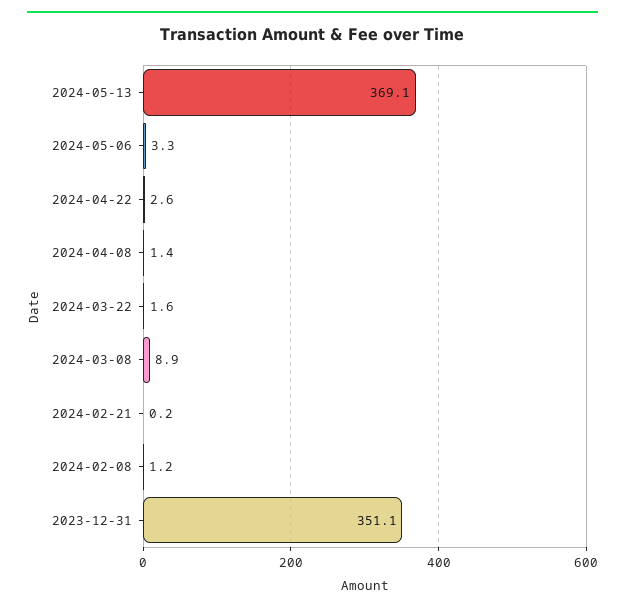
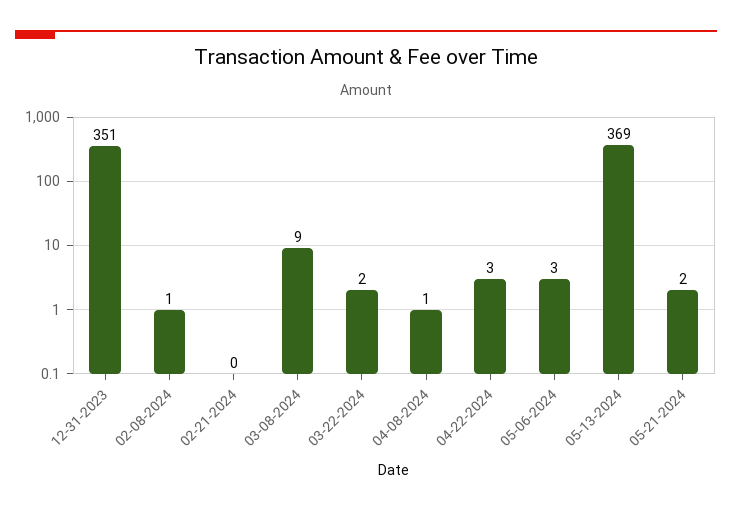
05-21-2024: none -> 2

